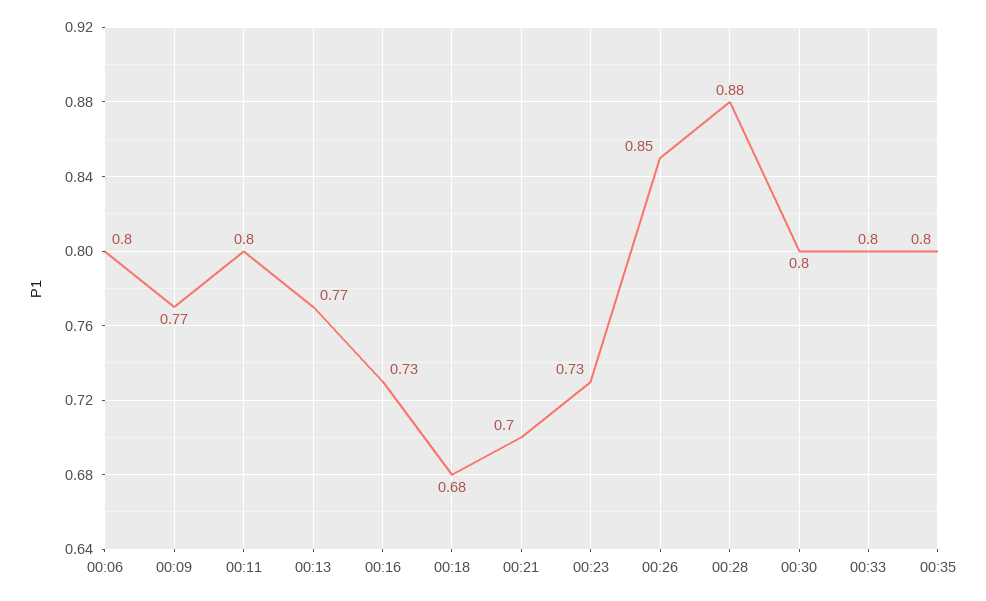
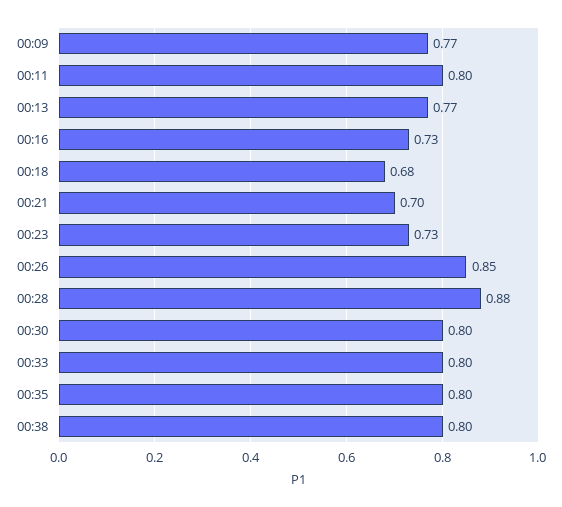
00:06: 0.8 -> none
00:38: none -> 0.8

